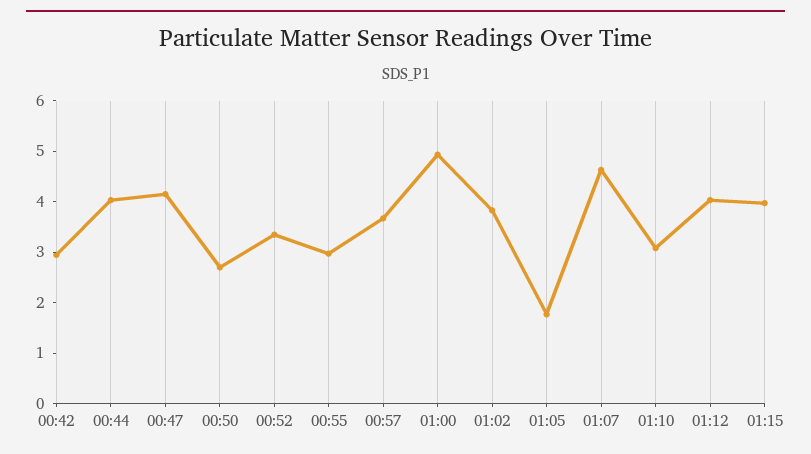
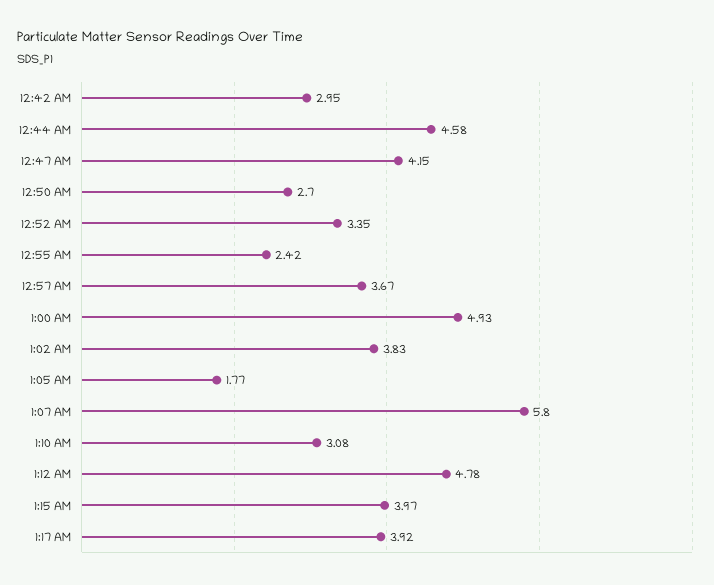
00:44: 4 -> 4.58
00:55: 3 -> 2.42
01:07: 4.6 -> 5.8
01:12: 4 -> 4.78
1:17 AM: none -> 3.92

